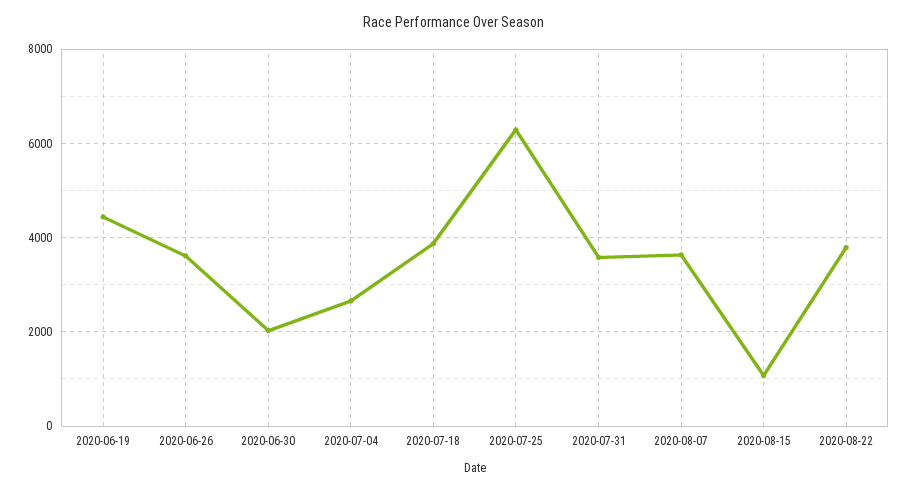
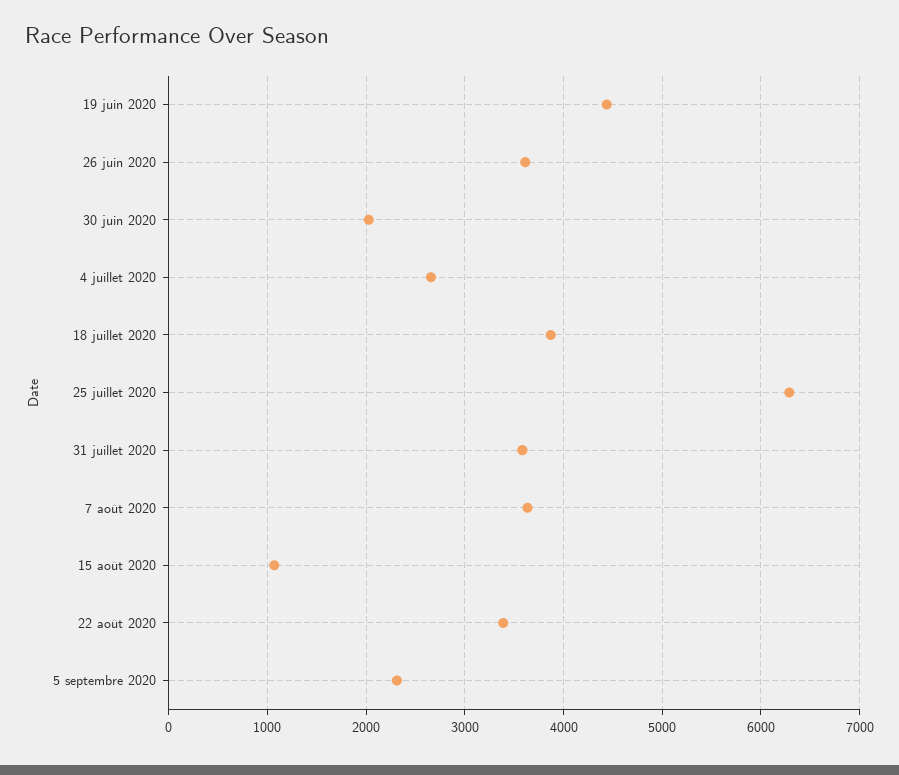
2020-08-22: 3800 -> 3400
5 septembre 2020: none -> 2300

